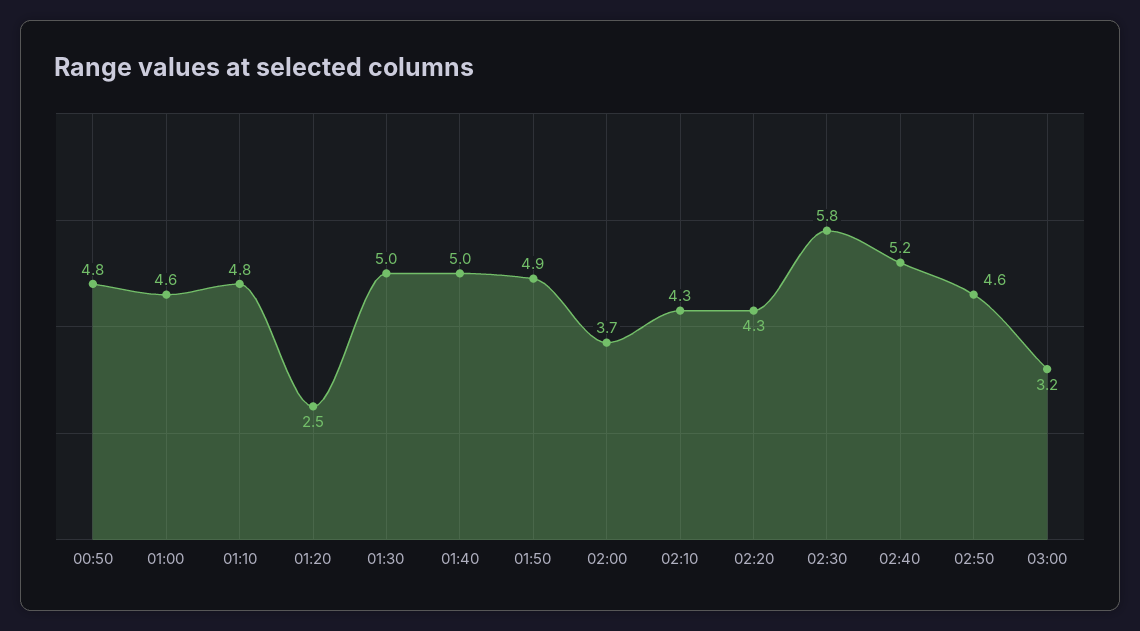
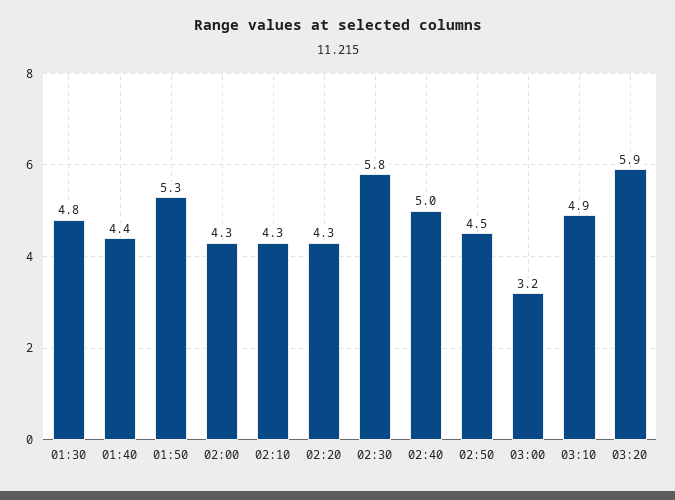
00:50: 4.8 -> none
01:00: 4.6 -> none
01:10: 4.8 -> none
01:20: 2.5 -> none
01:30: 5 -> 4.8
01:40: 5 -> 4.4
01:50: 4.9 -> 5.3
02:00: 3.7 -> 4.3
02:40: 5.2 -> 5
02:50: 4.6 -> 4.5
03:10: none -> 4.9
03:20: none -> 5.9

